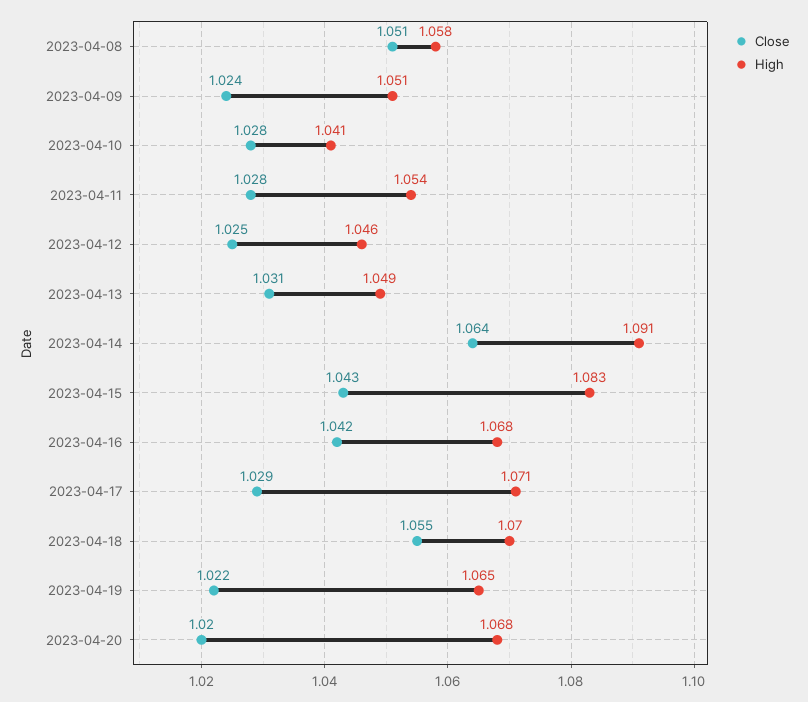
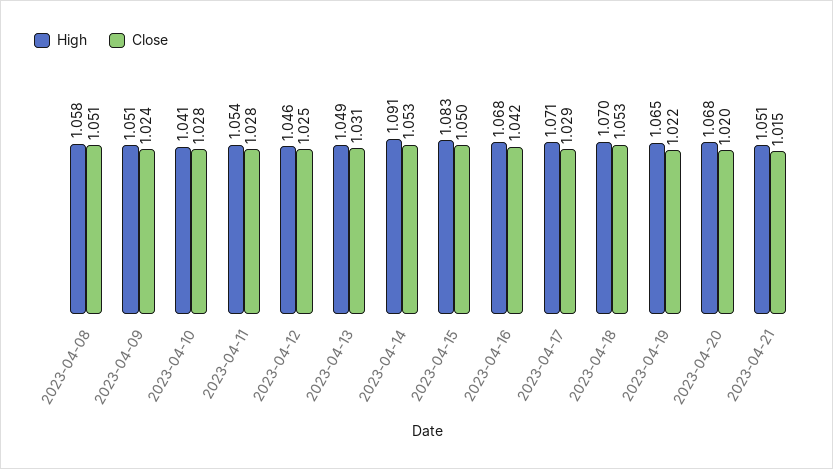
Close, 2023-04-14: 1.064 -> 1.053
Close, 2023-04-15: 1.043 -> 1.05
Close, 2023-04-18: 1.055 -> 1.053
High, 2023-04-21: none -> 1.051
Close, 2023-04-21: none -> 1.015

